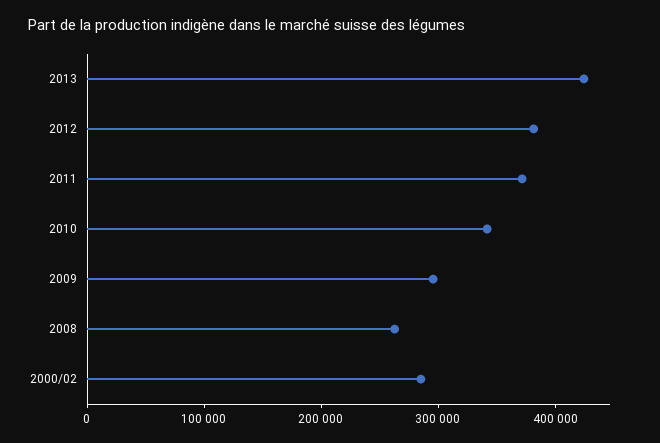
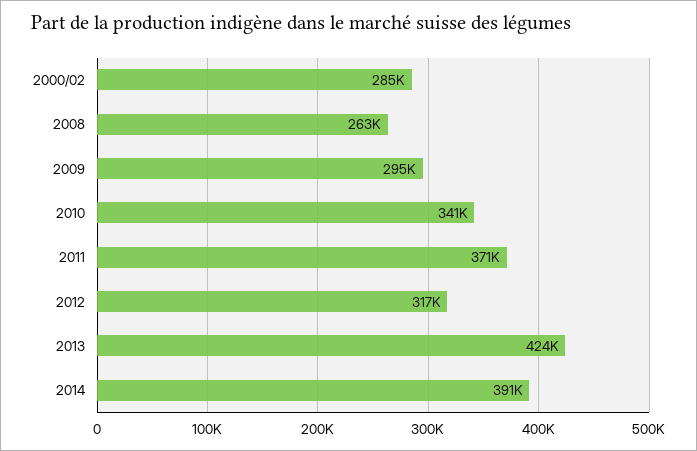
2012: 380000 -> 317000
2014: none -> 391000

